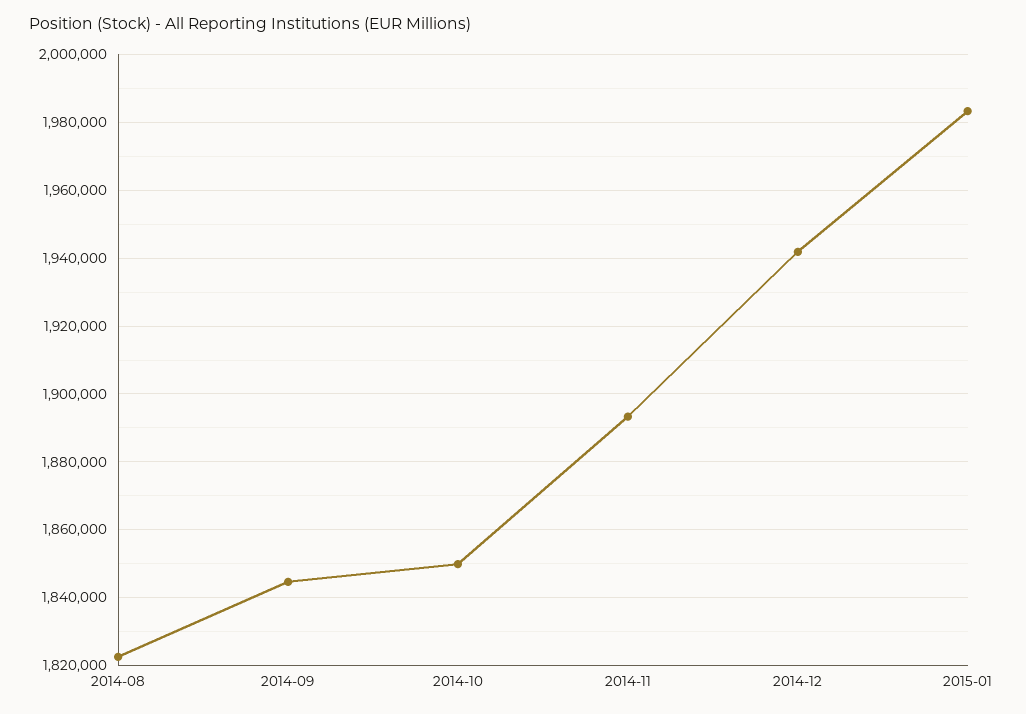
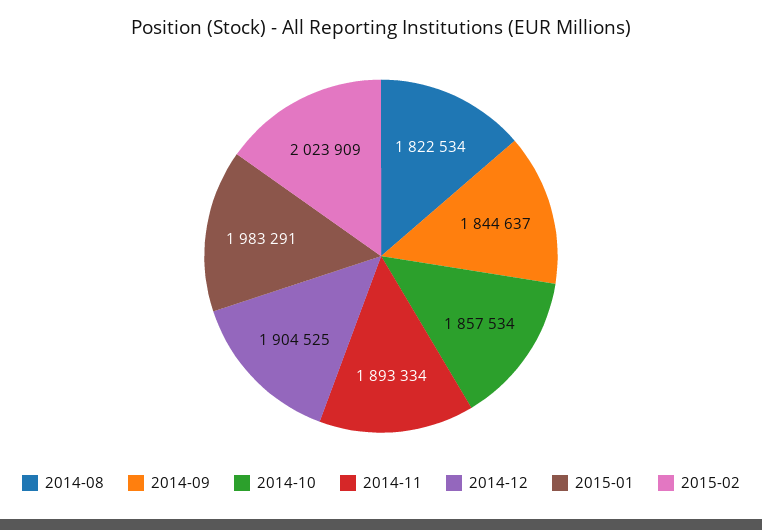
2014-10: 1850000 -> 1857534
2014-12: 1942000 -> 1904525
2015-02: none -> 2023909

